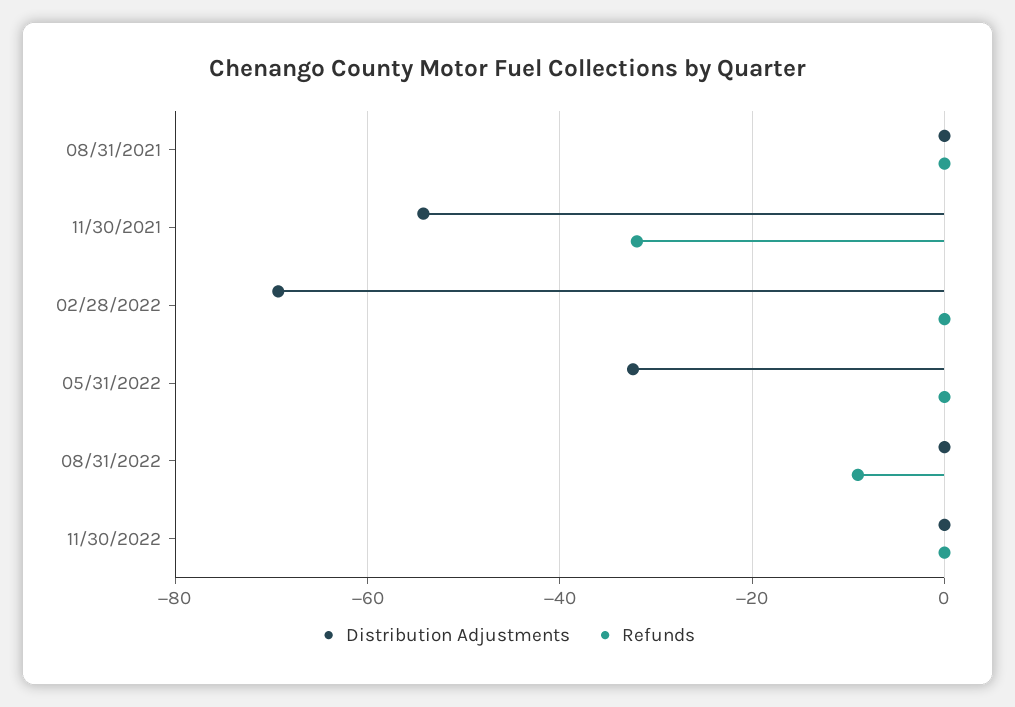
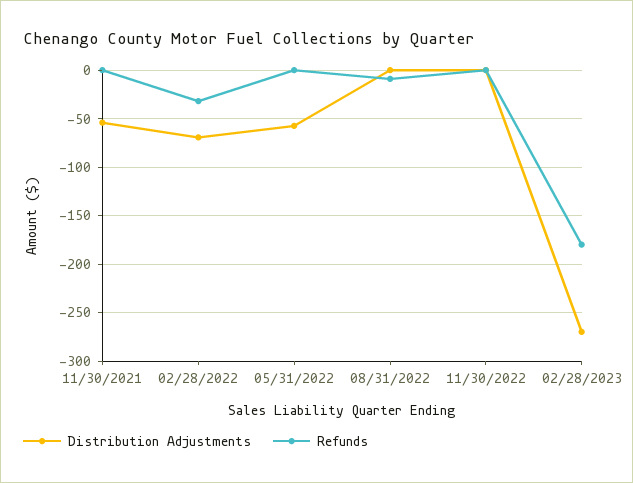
Distribution Adjustments, 08/31/2021: 0 -> none
Refunds, 08/31/2021: 0 -> none
Refunds, 11/30/2021: -32 -> 0
Refunds, 02/28/2022: 0 -> -30
Distribution Adjustments, 05/31/2022: -32 -> -60
Distribution Adjustments, 02/28/2023: none -> -270
Refunds, 02/28/2023: none -> -180

